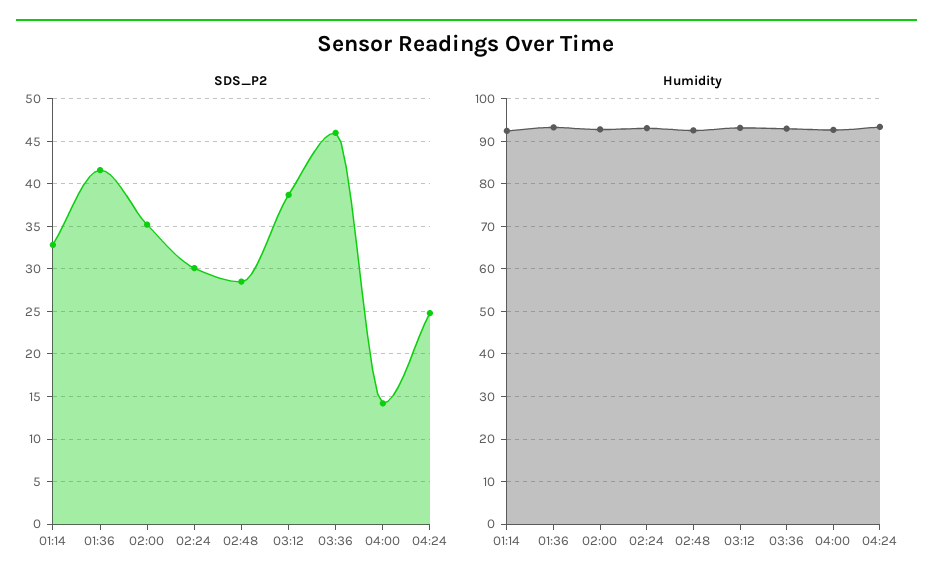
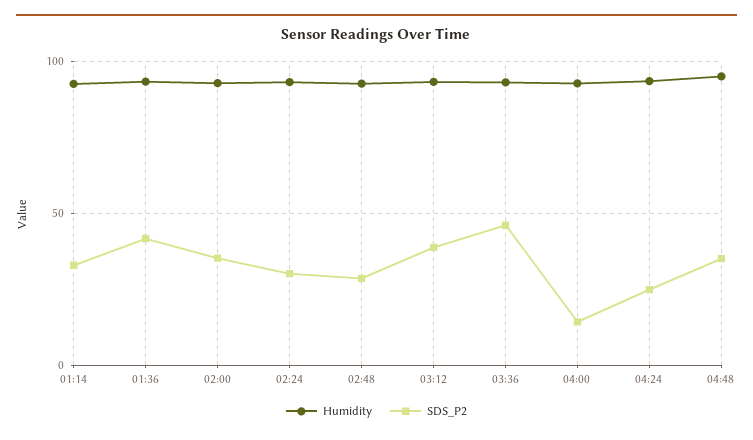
Humidity, 04:48: none -> 95
SDS_P2, 04:48: none -> 35

